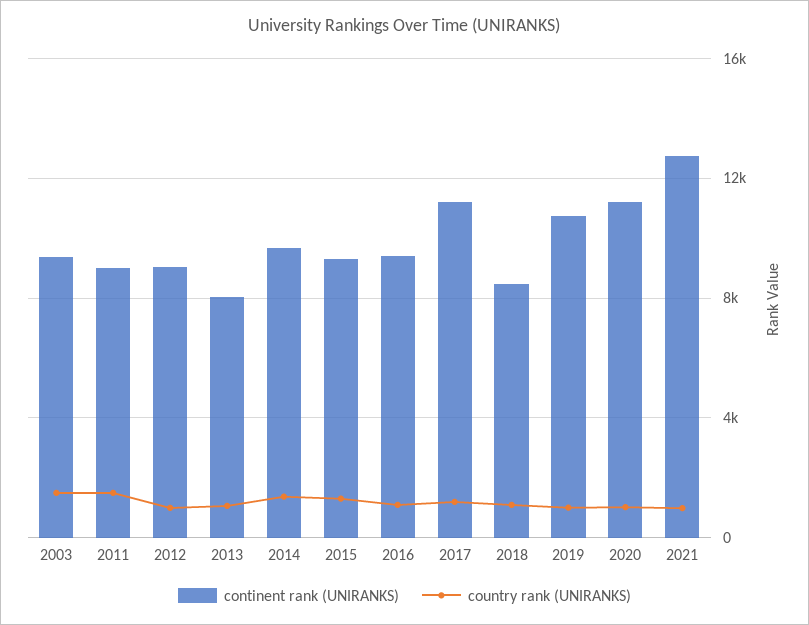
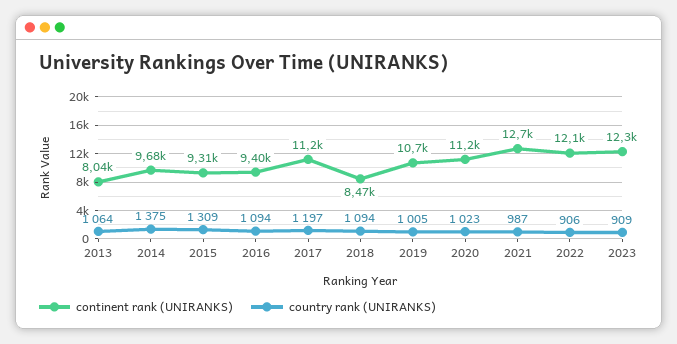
continent rank (UNIRANKS), 2003: 9500 -> none
country rank (UNIRANKS), 2003: 1500 -> none
continent rank (UNIRANKS), 2011: 9000 -> none
country rank (UNIRANKS), 2011: 1500 -> none
continent rank (UNIRANKS), 2012: 9000 -> none
country rank (UNIRANKS), 2012: 1000 -> none
continent rank (UNIRANKS), 2022: none -> 12100
country rank (UNIRANKS), 2022: none -> 906
continent rank (UNIRANKS), 2023: none -> 12300
country rank (UNIRANKS), 2023: none -> 909

